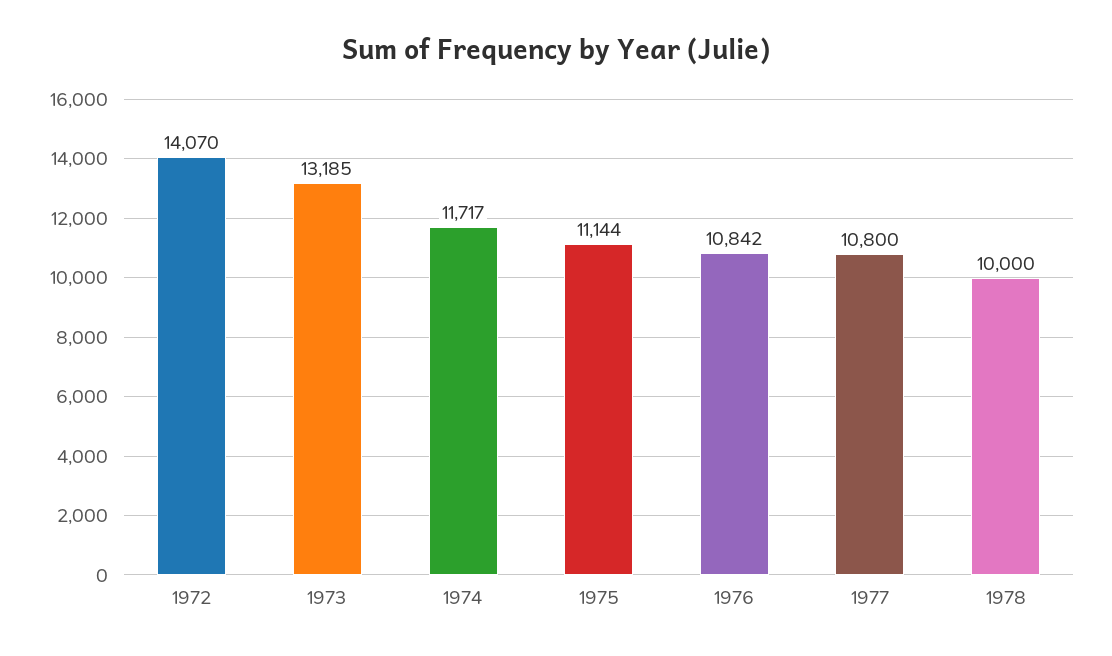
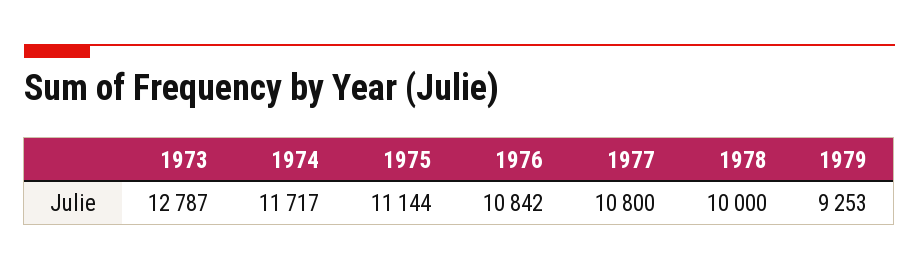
1972: 14070 -> none
1973: 13185 -> 12787
1979: none -> 9253

